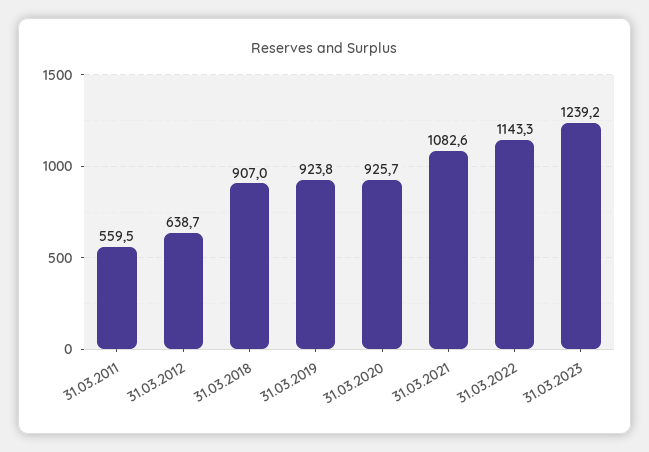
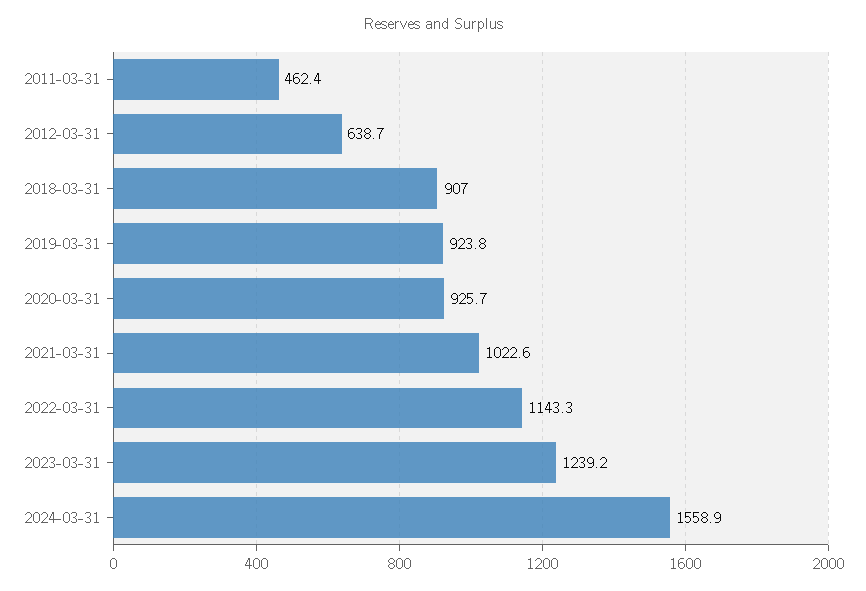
31.03.2011: 559.5 -> 462.4
31.03.2021: 1082.6 -> 1022.6
2024-03-31: none -> 1558.9

